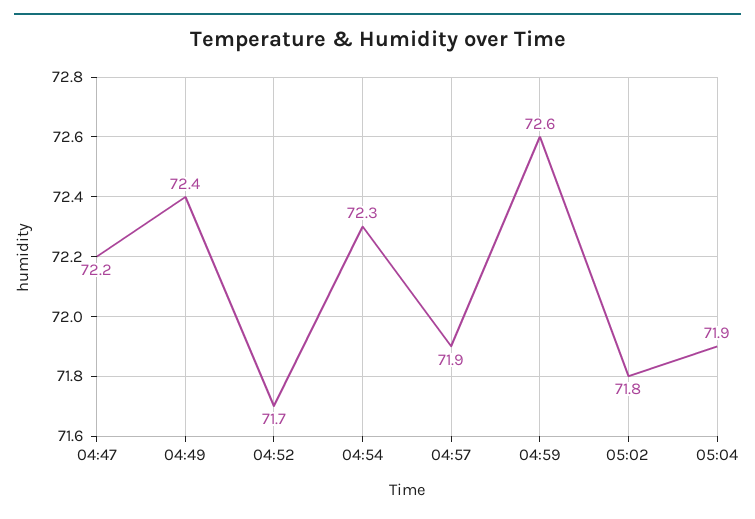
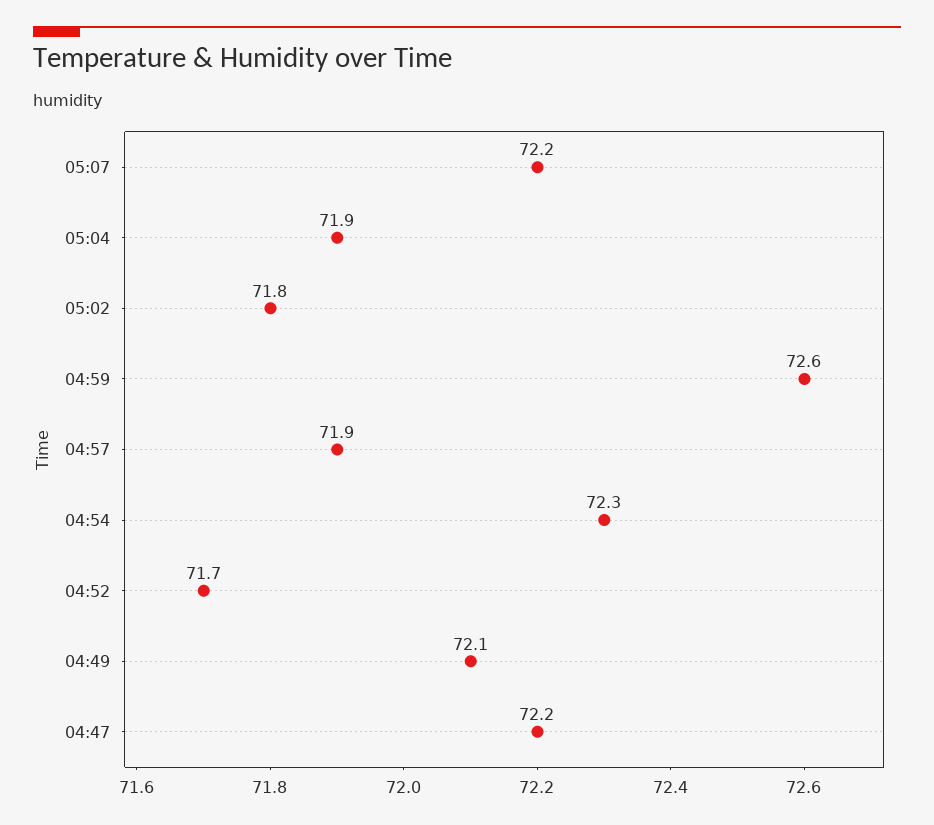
04:49: 72.4 -> 72.1
05:07: none -> 72.2

